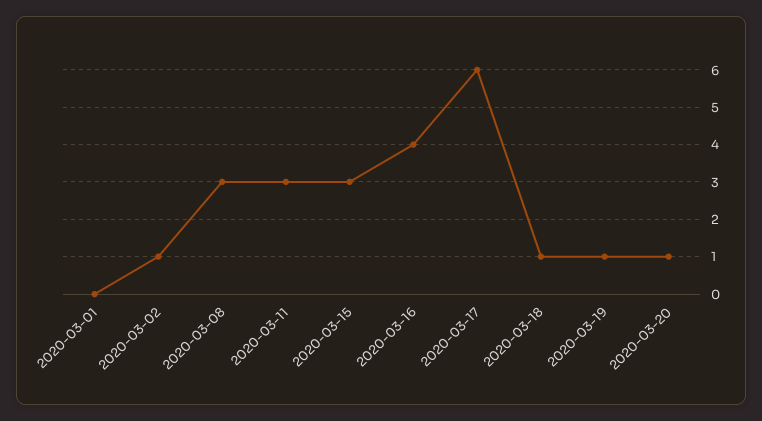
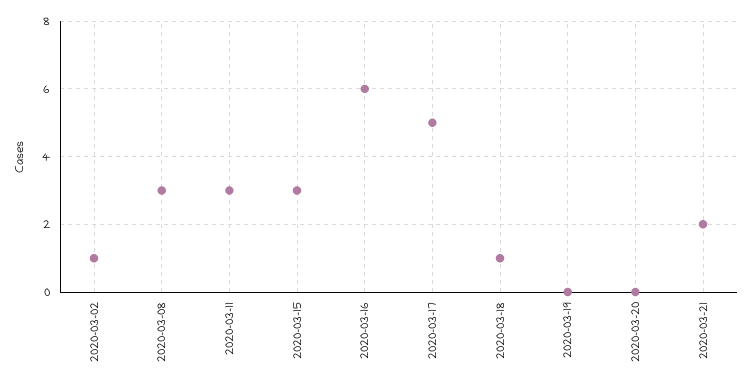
2020-03-01: 0 -> none
2020-03-16: 4 -> 6
2020-03-17: 6 -> 5
2020-03-19: 1 -> 0
2020-03-20: 1 -> 0
2020-03-21: none -> 2

